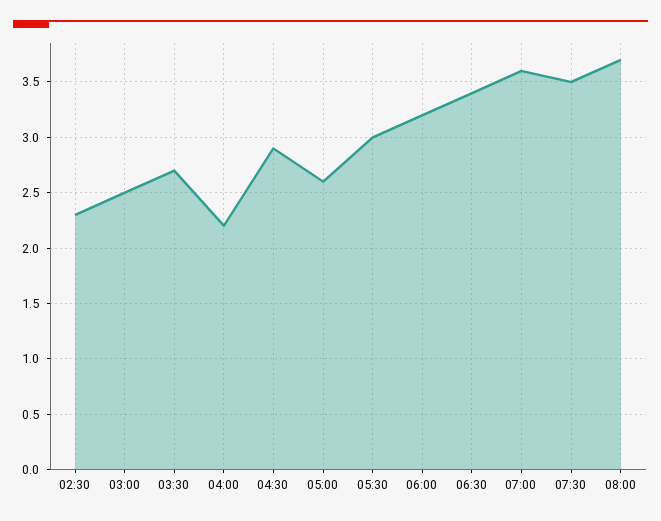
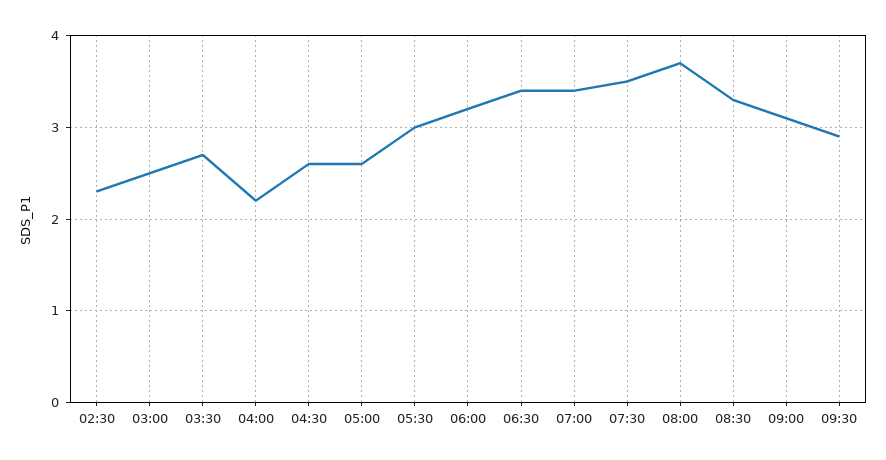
04:30: 2.9 -> 2.6
07:00: 3.6 -> 3.4
08:30: none -> 3.3
09:00: none -> 3.1
09:30: none -> 2.9

